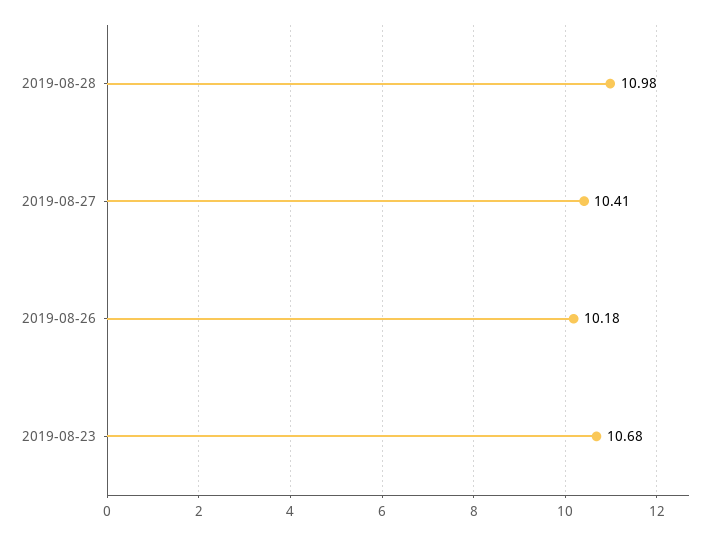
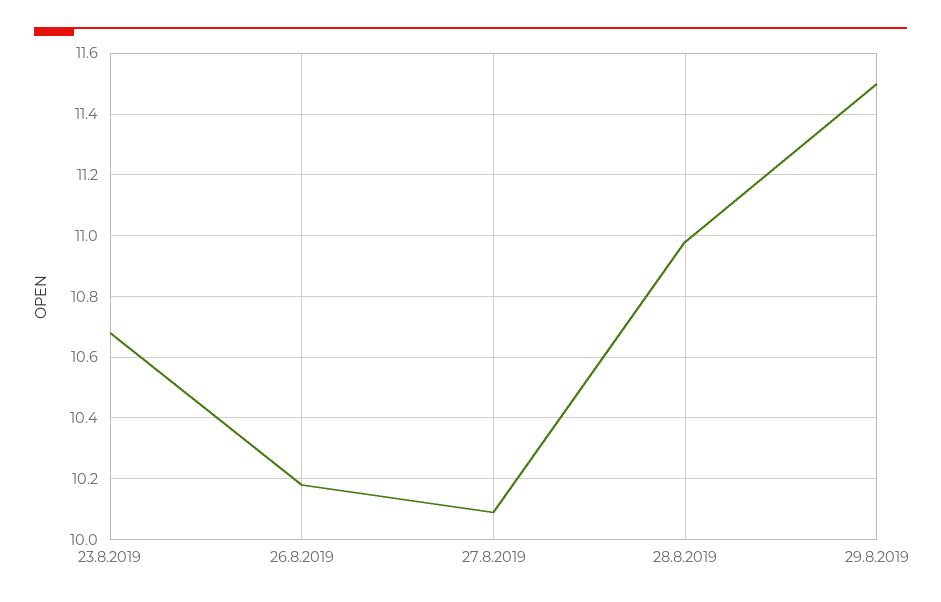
2019-08-27: 10.41 -> 10.1
29.8.2019: none -> 11.5

